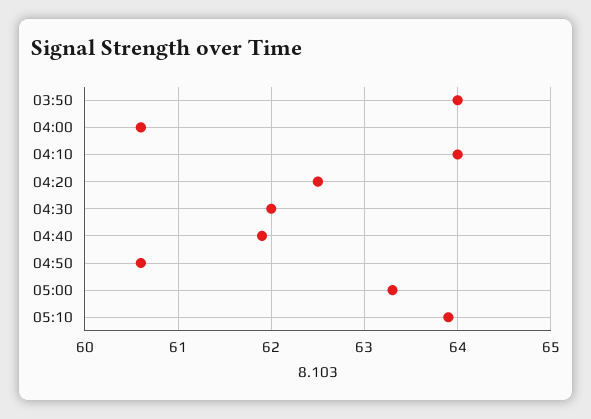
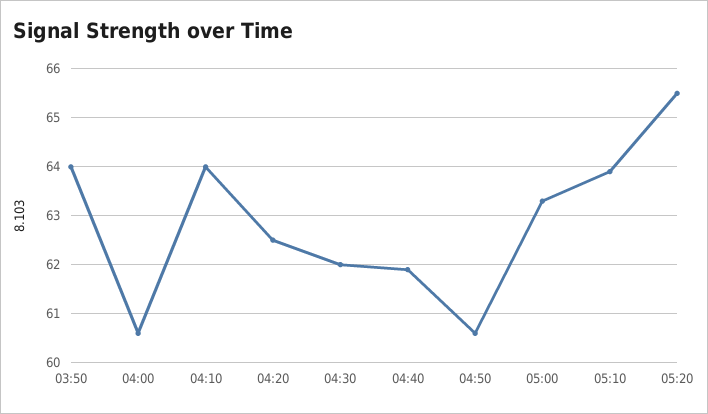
05:20: none -> 65.5

